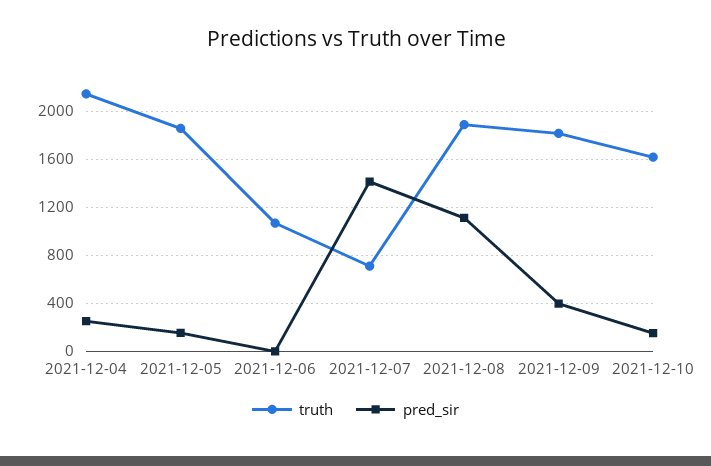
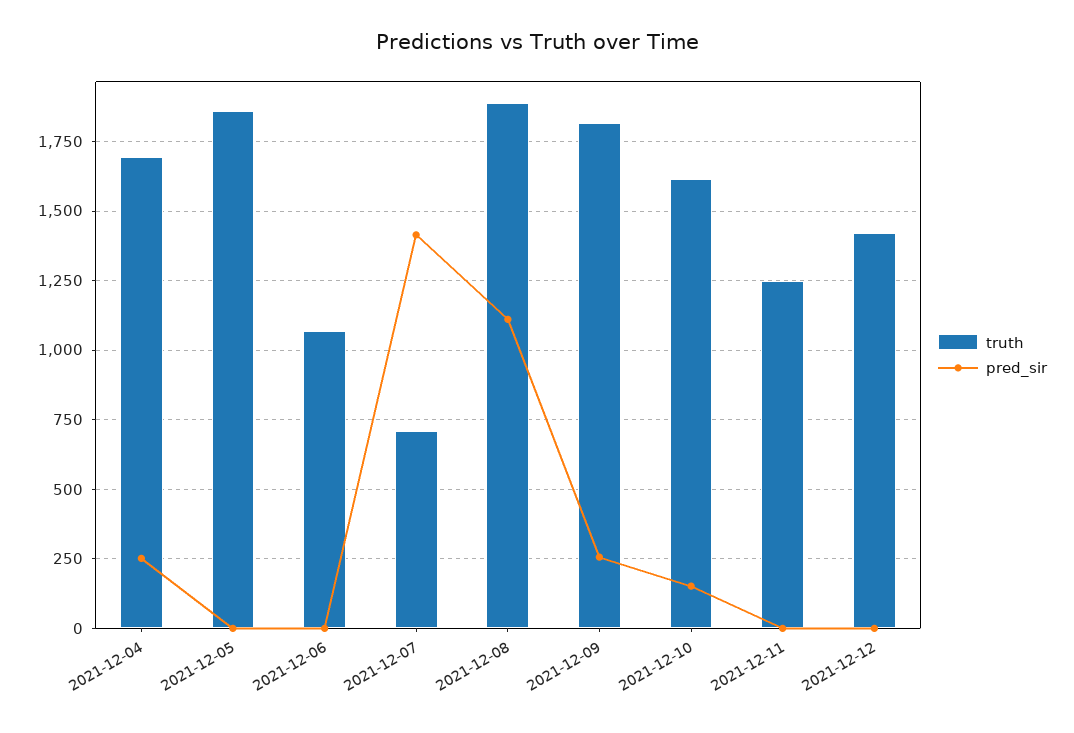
truth, 2021-12-04: 2150 -> 1700
pred_sir, 2021-12-05: 150 -> 0
pred_sir, 2021-12-09: 400 -> 250
truth, 2021-12-11: none -> 1250
pred_sir, 2021-12-11: none -> 0
truth, 2021-12-12: none -> 1425
pred_sir, 2021-12-12: none -> 0

